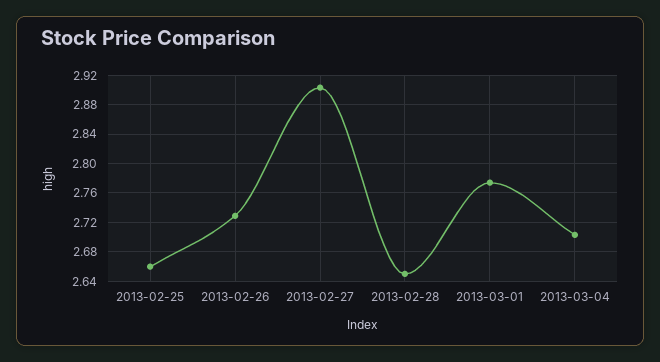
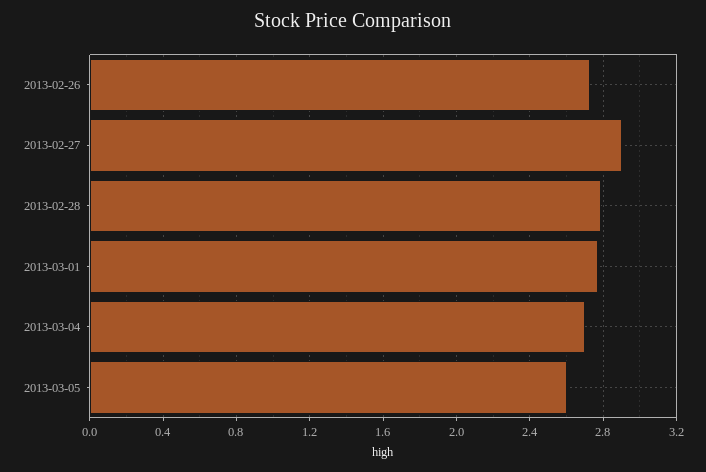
2013-02-25: 2.66 -> none
2013-02-28: 2.65 -> 2.8
2013-03-05: none -> 2.6

